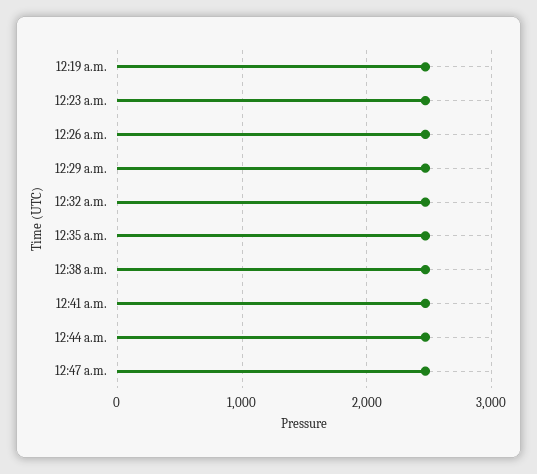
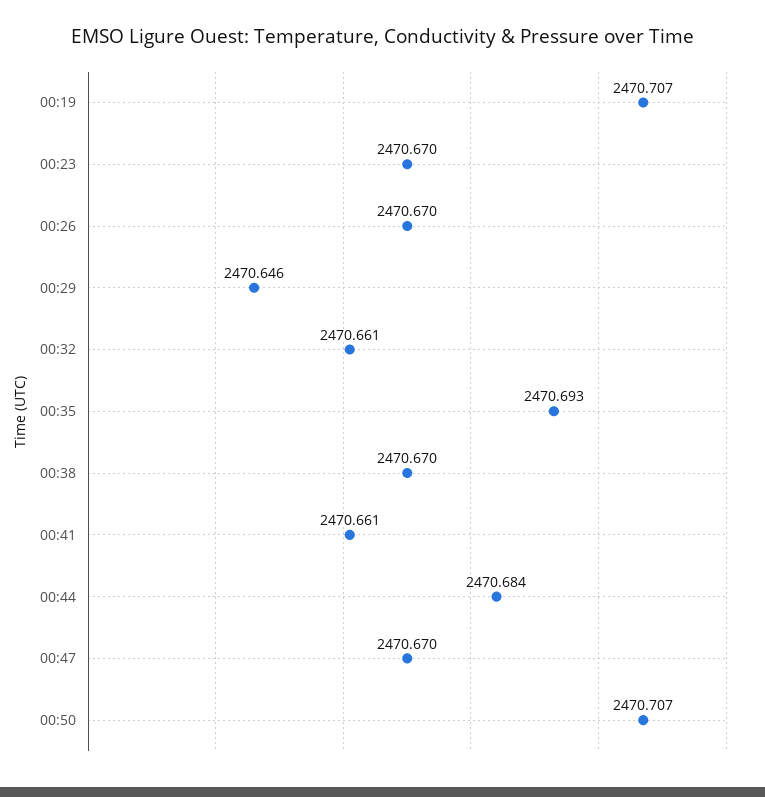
00:50: none -> 2470.707

